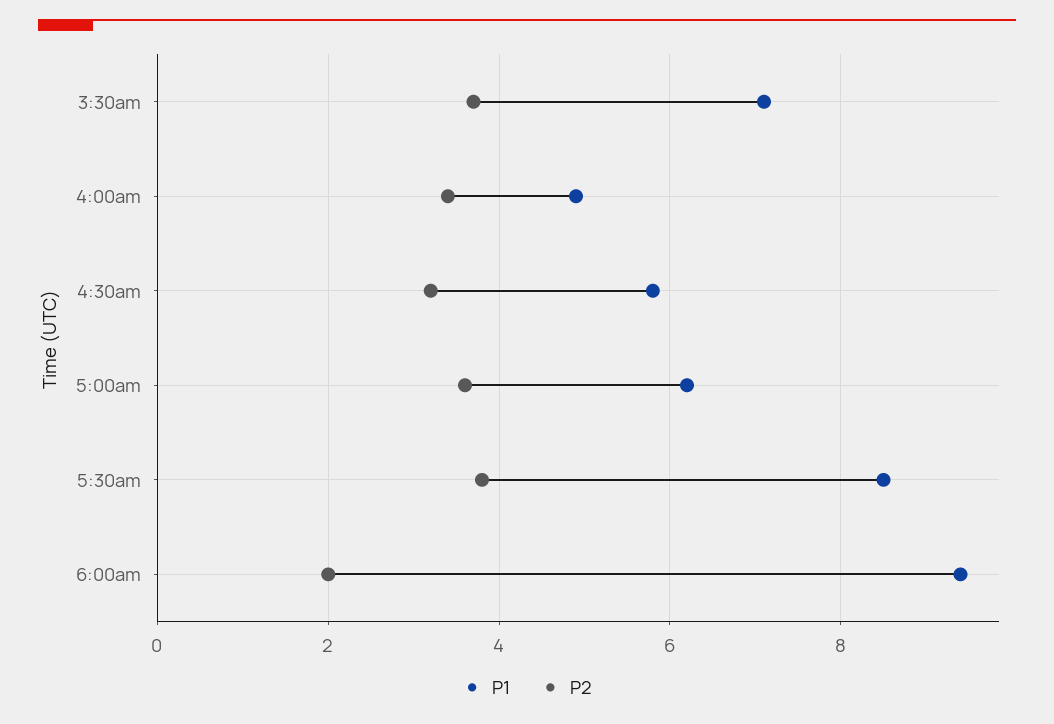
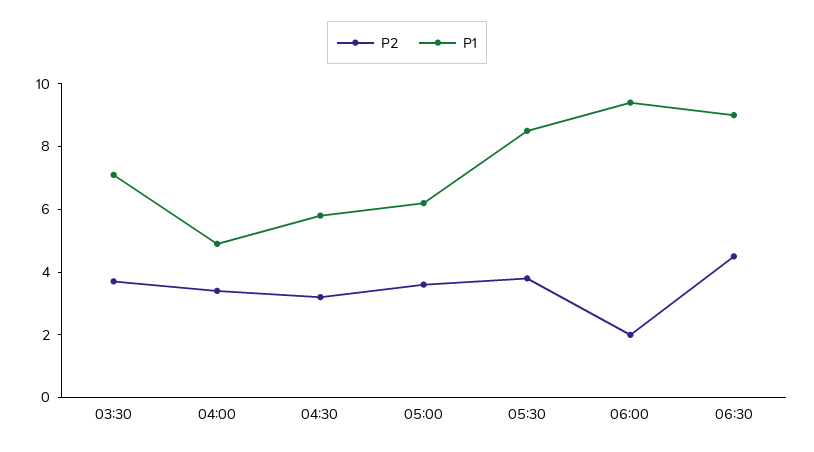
P2, 06:30: none -> 4.5
P1, 06:30: none -> 9

